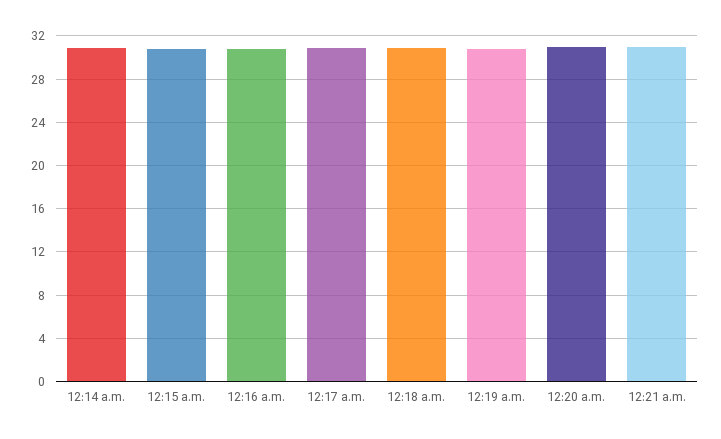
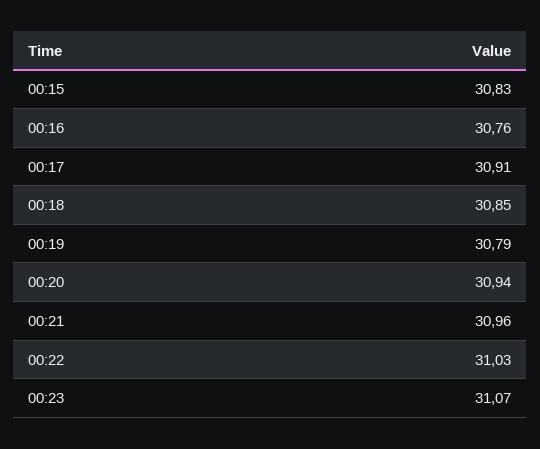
12:14 a.m.: 31 -> none
00:22: none -> 31.03
00:23: none -> 31.07

